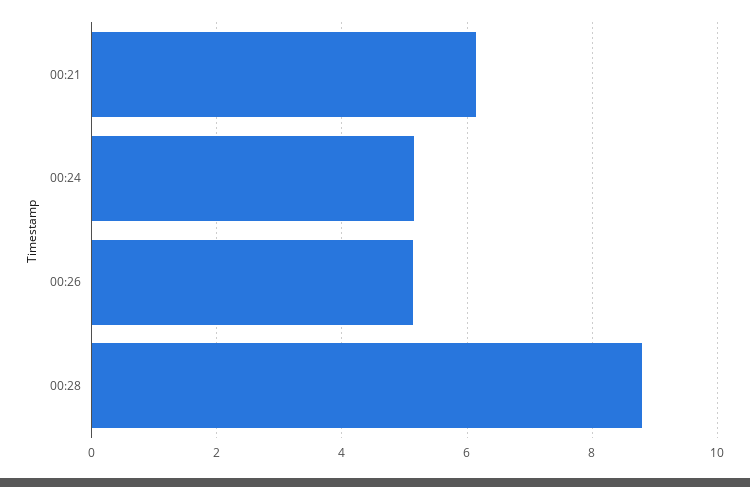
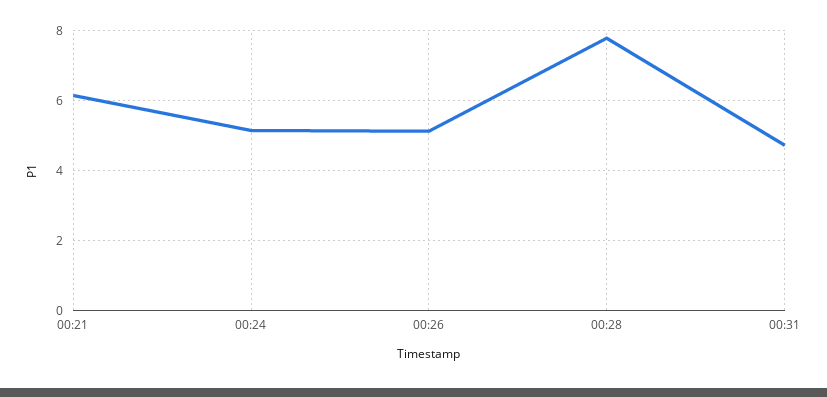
00:28: 8.8 -> 7.8
00:31: none -> 4.8

